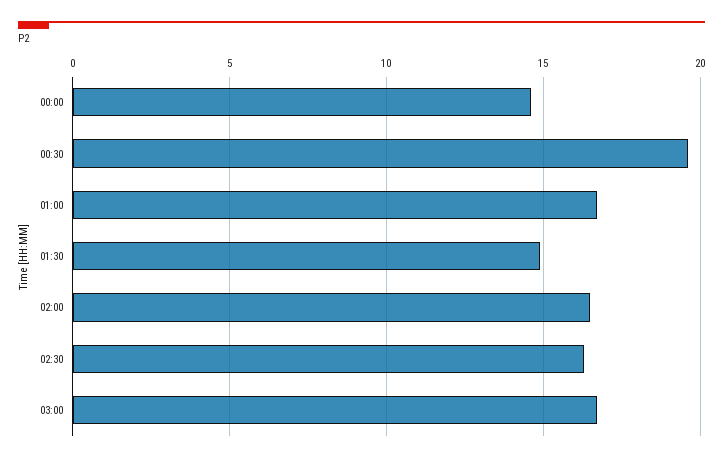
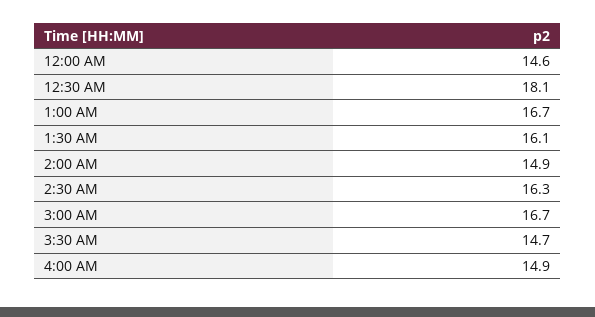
00:30: 19.5 -> 18.1
01:30: 15 -> 16.1
02:00: 16.5 -> 14.9
3:30 AM: none -> 14.7
4:00 AM: none -> 14.9

